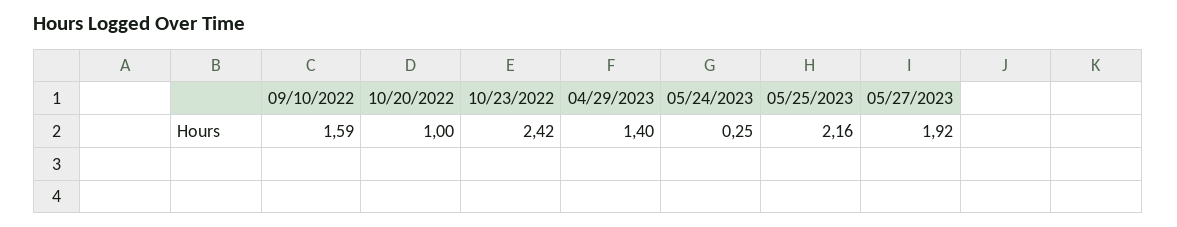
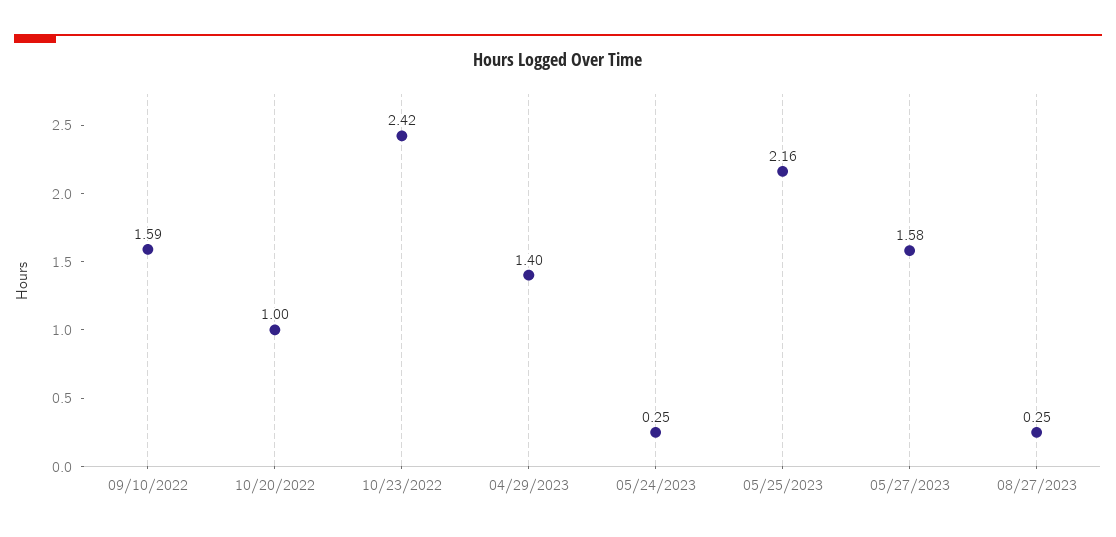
05/27/2023: 1.92 -> 1.58
08/27/2023: none -> 0.25

